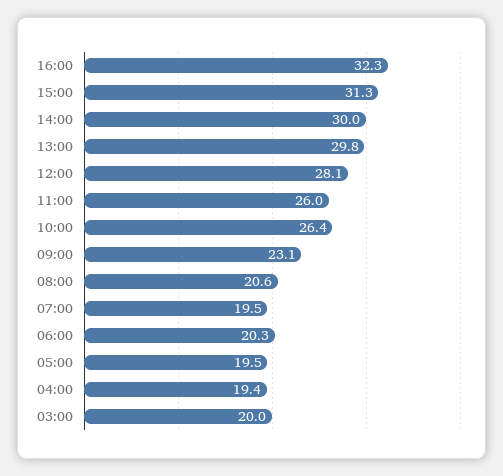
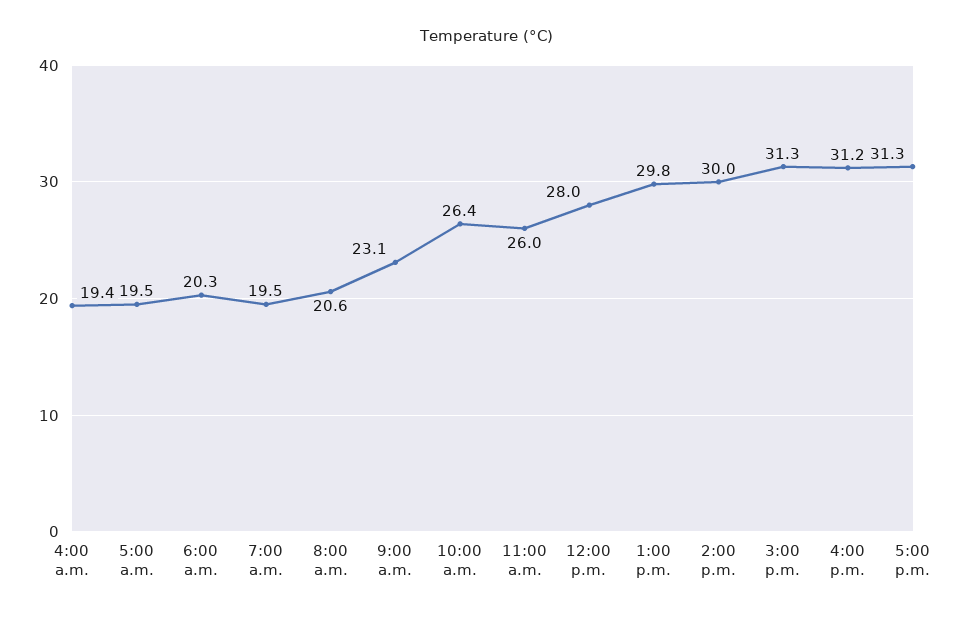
16:00: 32.3 -> 31.2
12:00: 28.1 -> 28
03:00: 20 -> none
5:00 p.m.: none -> 31.3

